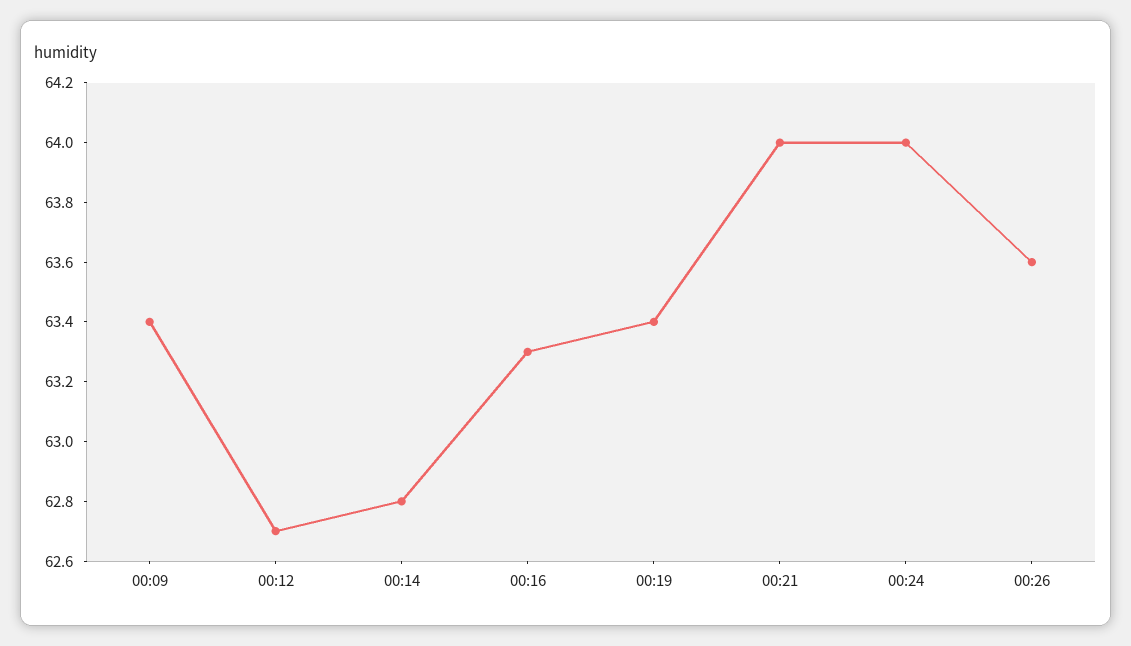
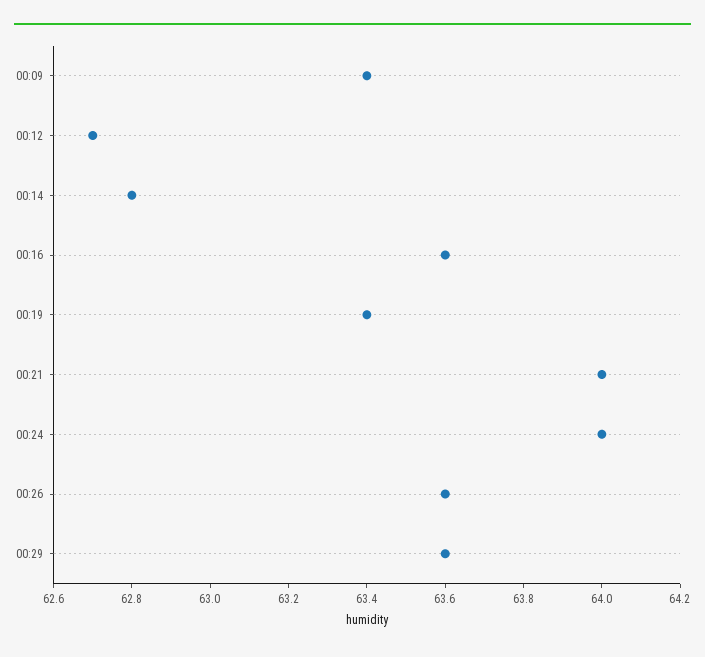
00:16: 63.3 -> 63.6
00:29: none -> 63.6

